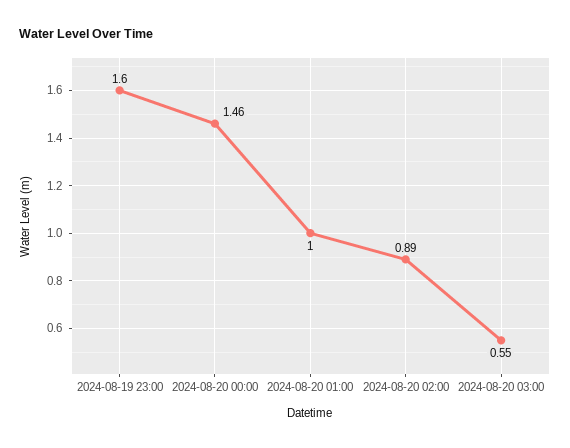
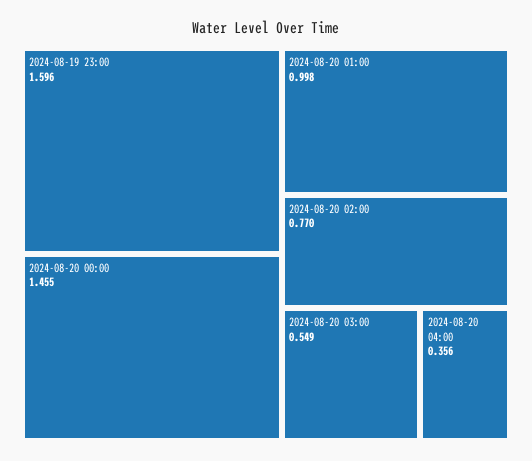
2024-08-20 02:00: 0.89 -> 0.77
2024-08-20 04:00: none -> 0.356

